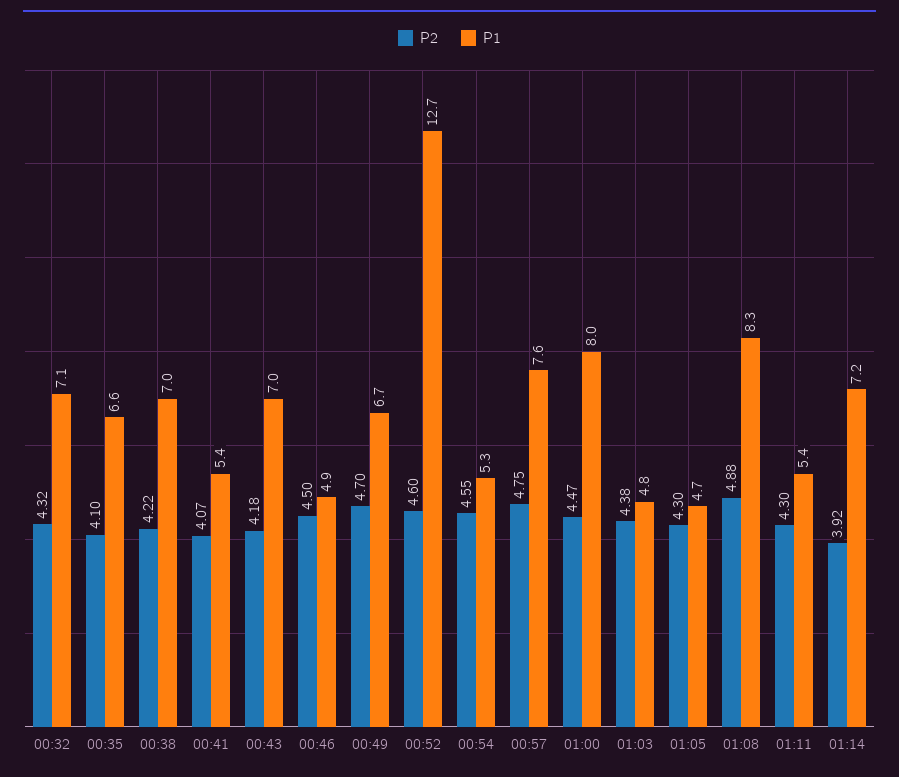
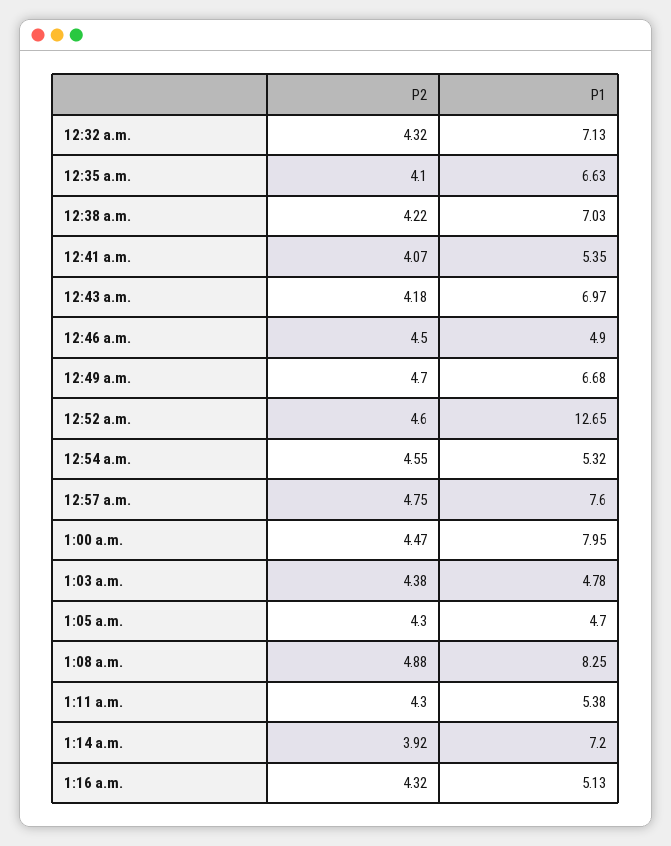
P2, 1:16 a.m.: none -> 4.32
P1, 1:16 a.m.: none -> 5.13

